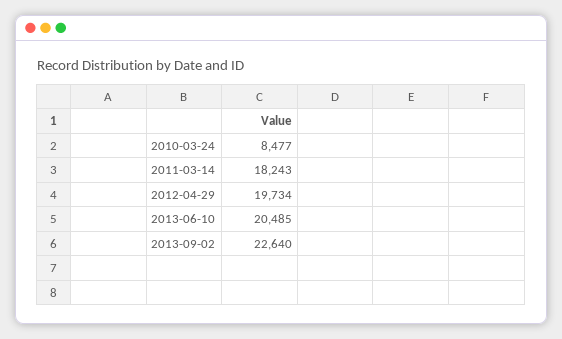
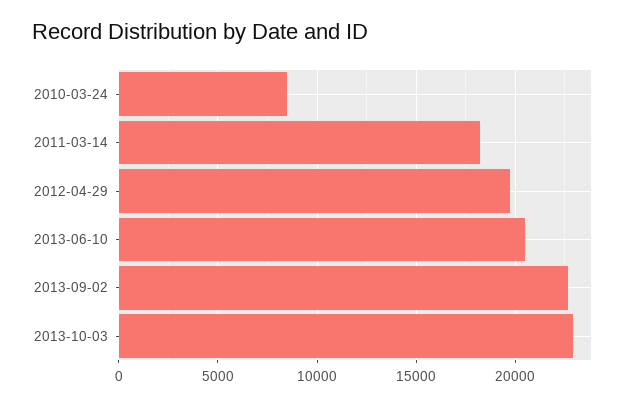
2013-10-03: none -> 23000

